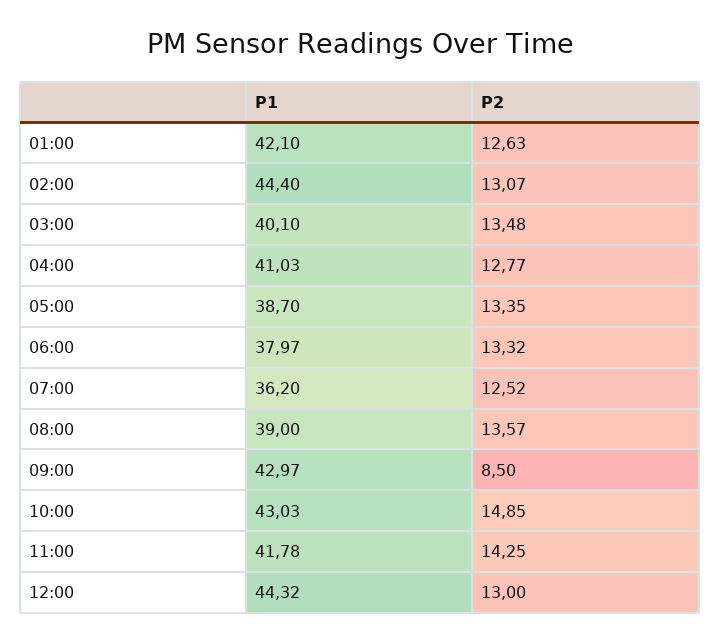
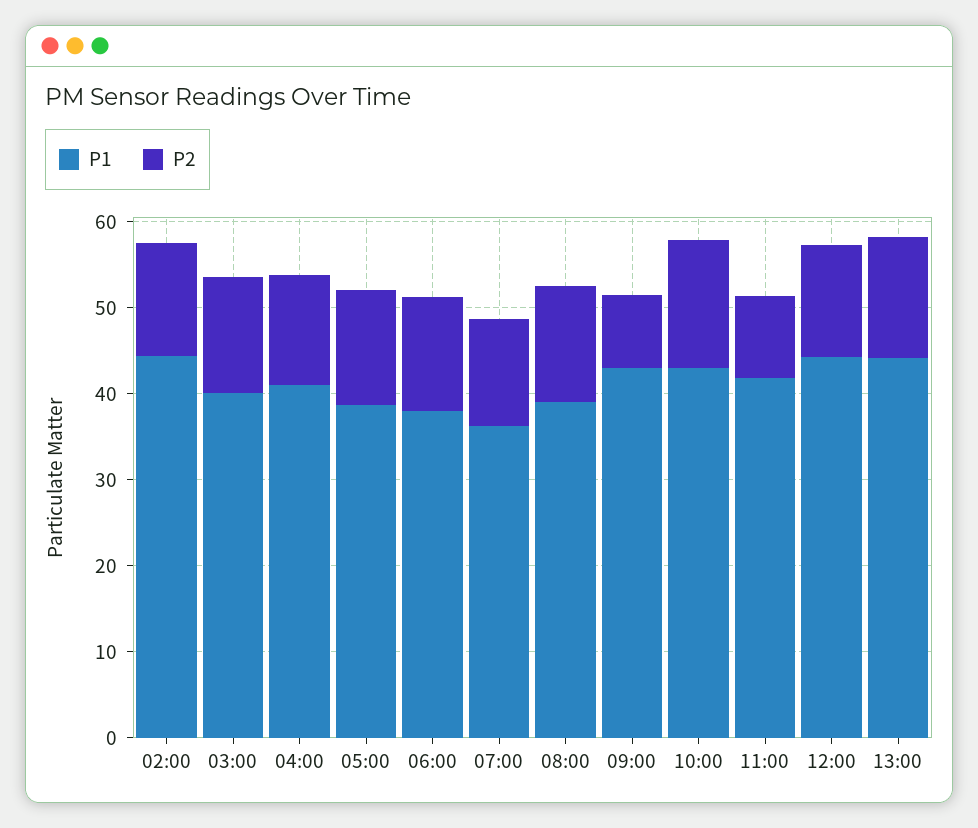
P1, 01:00: 42.1 -> none
P2, 01:00: 12.63 -> none
P2, 11:00: 14.25 -> 10
P1, 13:00: none -> 44
P2, 13:00: none -> 14

